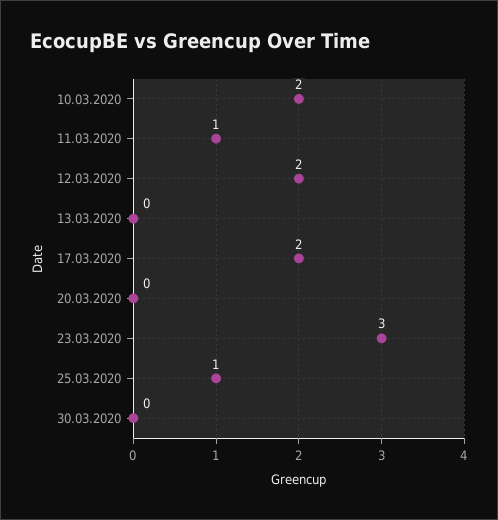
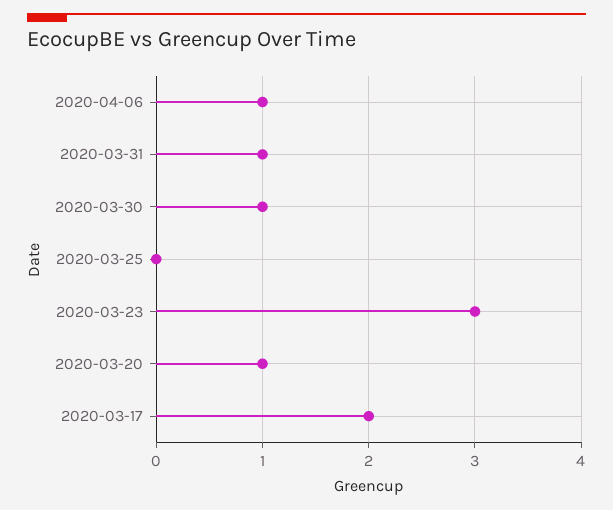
10.03.2020: 2 -> none
11.03.2020: 1 -> none
12.03.2020: 2 -> none
13.03.2020: 0 -> none
20.03.2020: 0 -> 1
25.03.2020: 1 -> 0
30.03.2020: 0 -> 1
2020-04-06: none -> 1
2020-03-31: none -> 1

